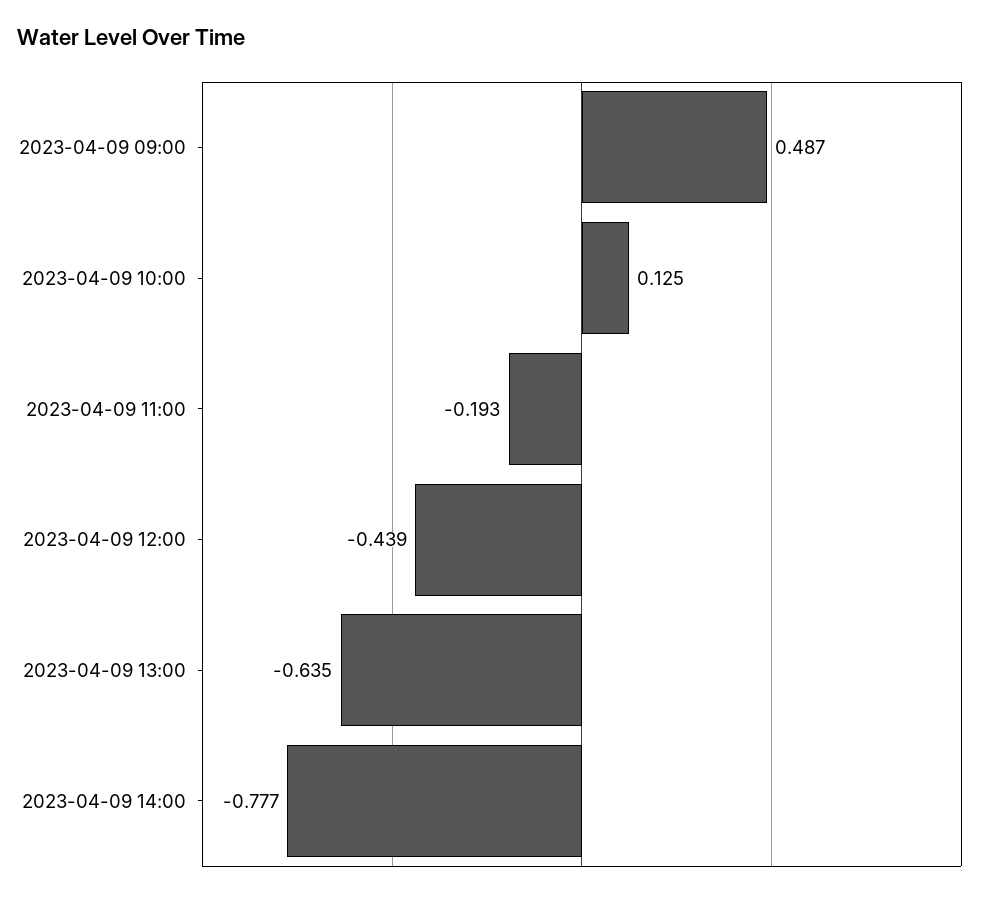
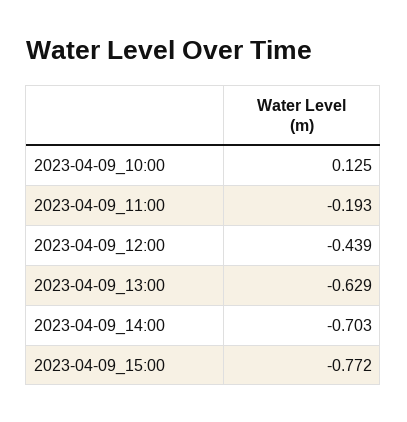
2023-04-09 09:00: 0.487 -> none
2023-04-09 13:00: -0.635 -> -0.629
2023-04-09 14:00: -0.777 -> -0.703
2023-04-09_15:00: none -> -0.772

